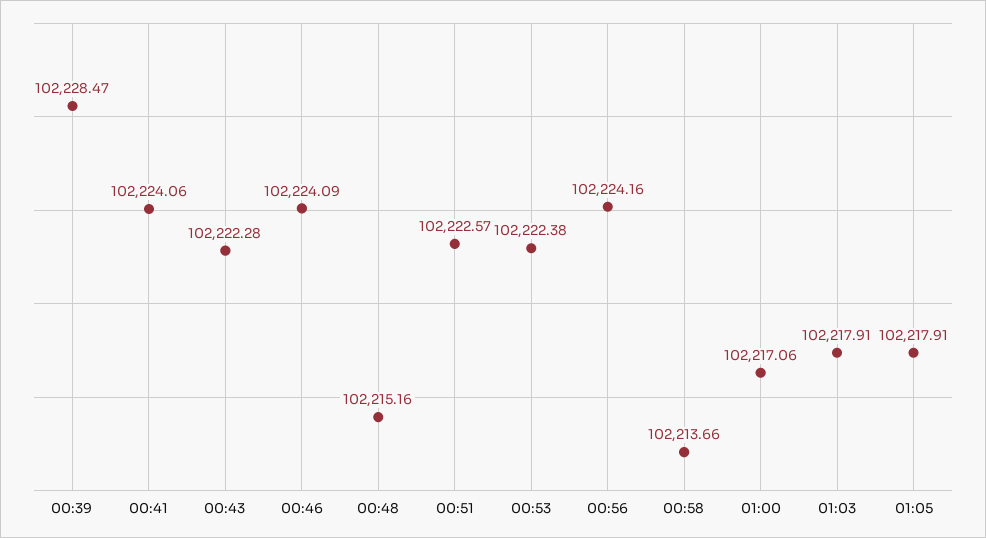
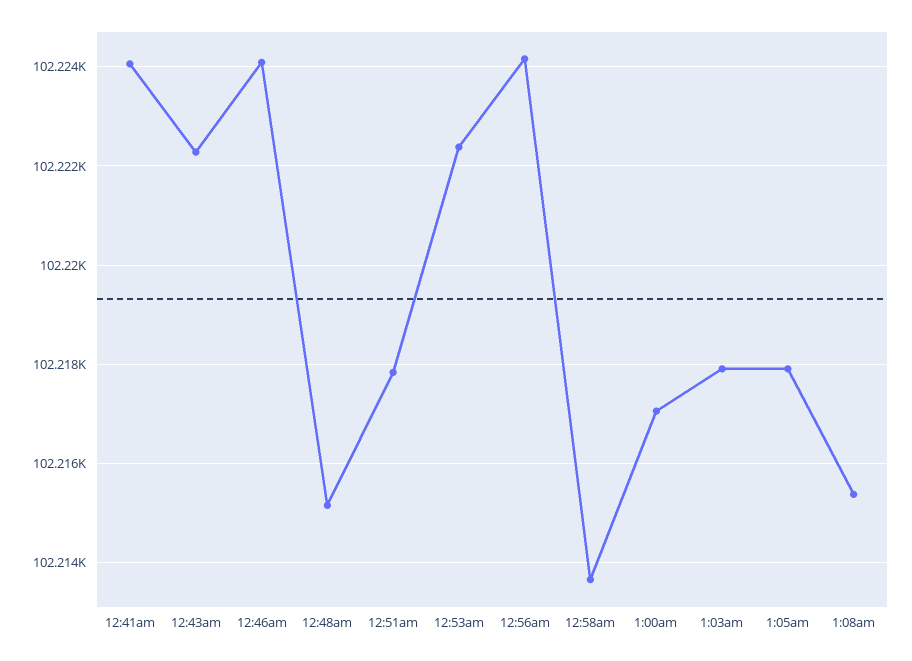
00:39: 102228.47 -> none
00:51: 102222.57 -> 102217.8
1:08am: none -> 102215.4

